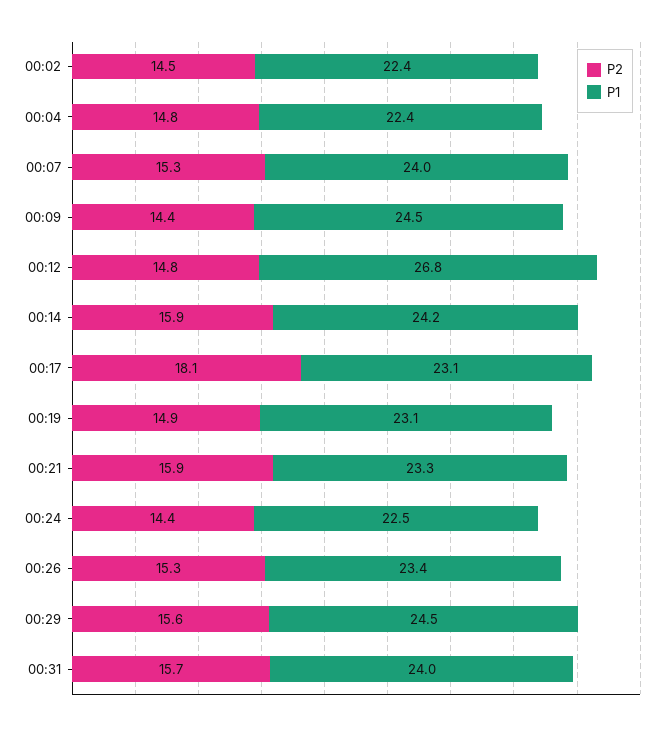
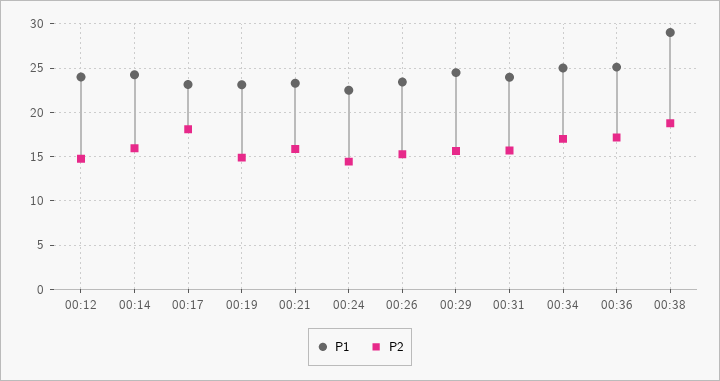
P2, 00:02: 14.5 -> none
P1, 00:02: 22.4 -> none
P2, 00:04: 14.8 -> none
P1, 00:04: 22.4 -> none
P2, 00:07: 15.3 -> none
P1, 00:07: 24 -> none
P2, 00:09: 14.4 -> none
P1, 00:09: 24.5 -> none
P1, 00:12: 26.8 -> 24
P1, 00:34: none -> 25
P2, 00:34: none -> 17
P1, 00:36: none -> 25
P2, 00:36: none -> 17
P1, 00:38: none -> 29
P2, 00:38: none -> 19

